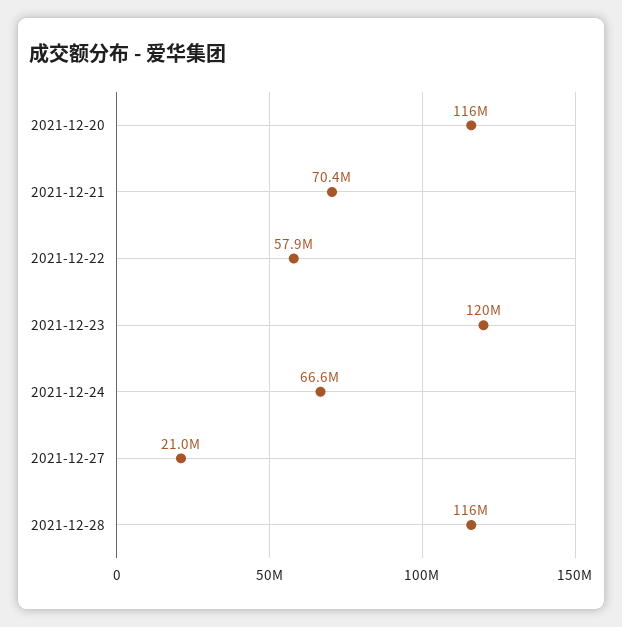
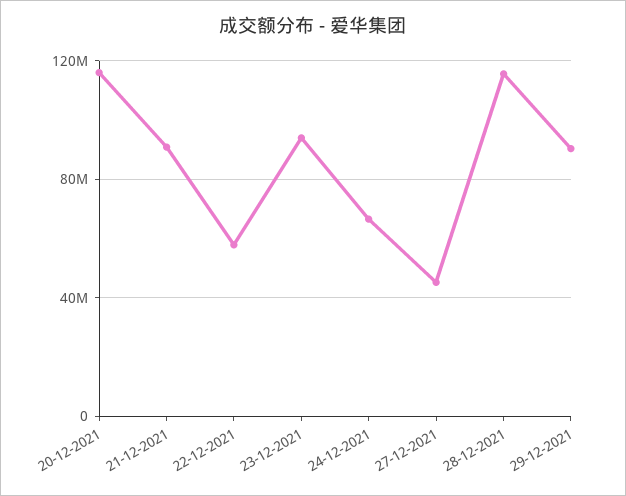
2021-12-21: 70400000 -> 90000000
2021-12-23: 120000000 -> 95000000
2021-12-27: 21000000 -> 45000000
29-12-2021: none -> 90000000

